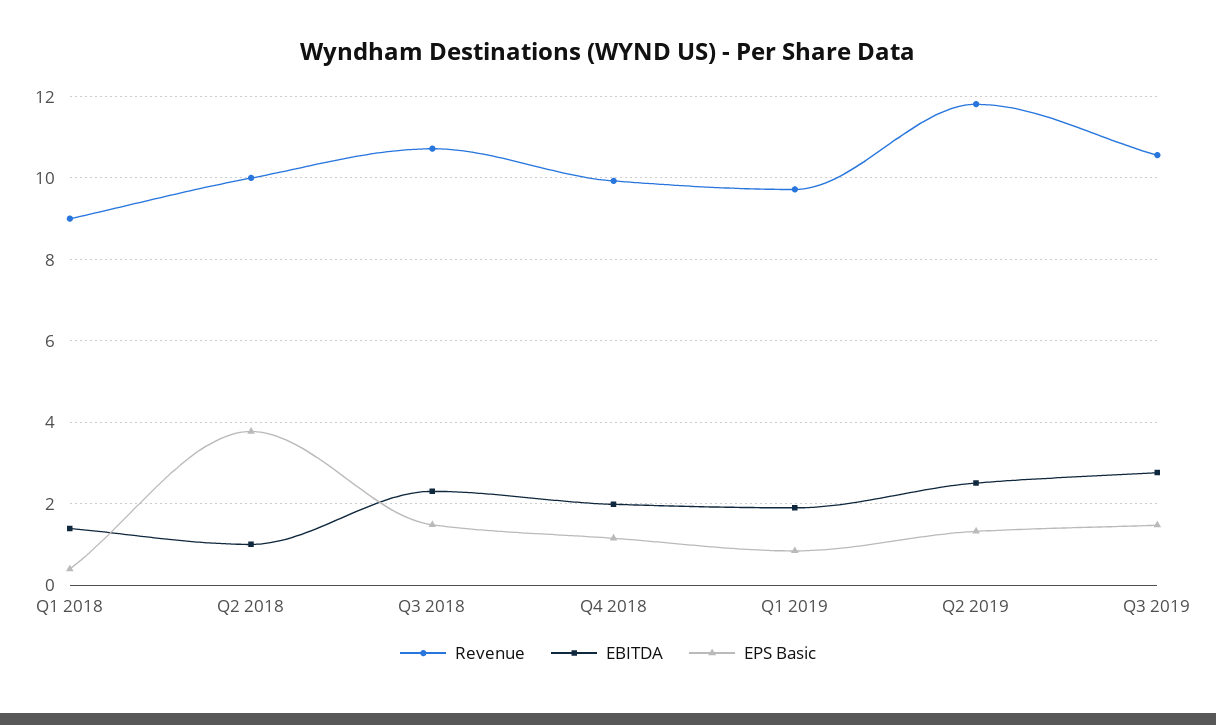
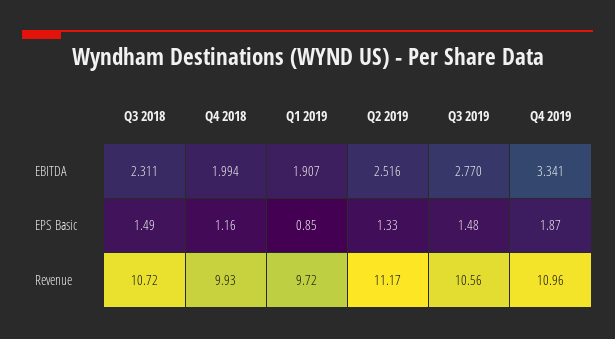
Revenue, Q1 2018: 9 -> none
EBITDA, Q1 2018: 1.4 -> none
EPS Basic, Q1 2018: 0.4 -> none
Revenue, Q2 2018: 10 -> none
EBITDA, Q2 2018: 1 -> none
EPS Basic, Q2 2018: 3.8 -> none
Revenue, Q2 2019: 11.8 -> 11.17
EBITDA, Q4 2019: none -> 3.341
EPS Basic, Q4 2019: none -> 1.87
Revenue, Q4 2019: none -> 10.96

